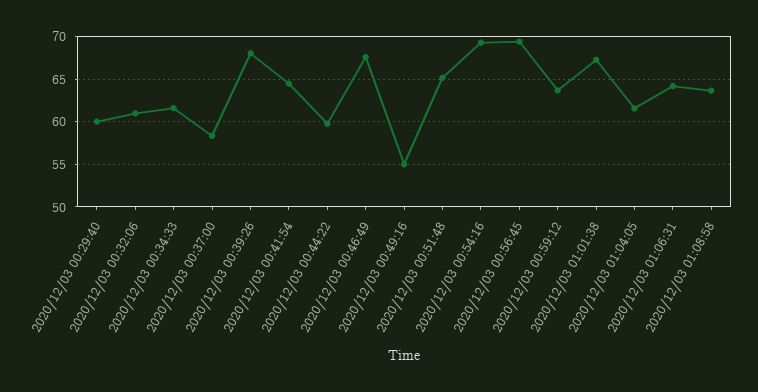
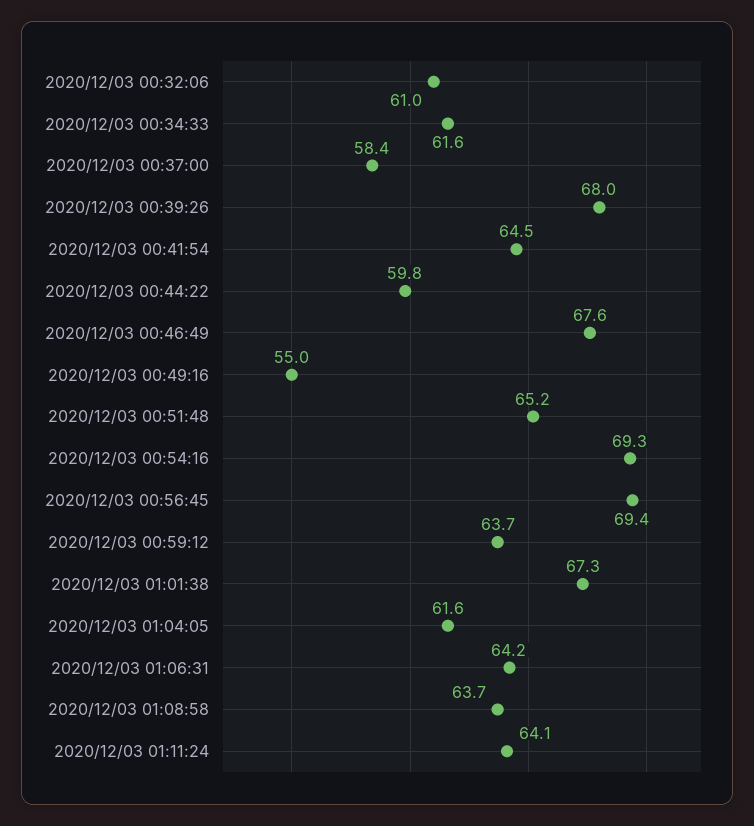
2020/12/03 00:29:40: 60 -> none
2020/12/03 01:11:24: none -> 64.1

